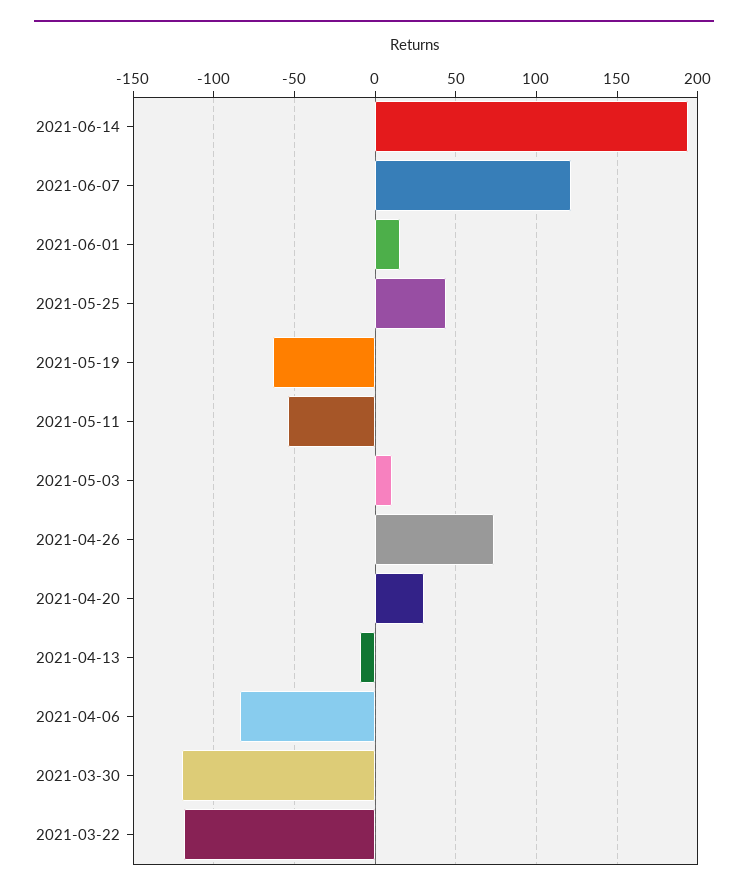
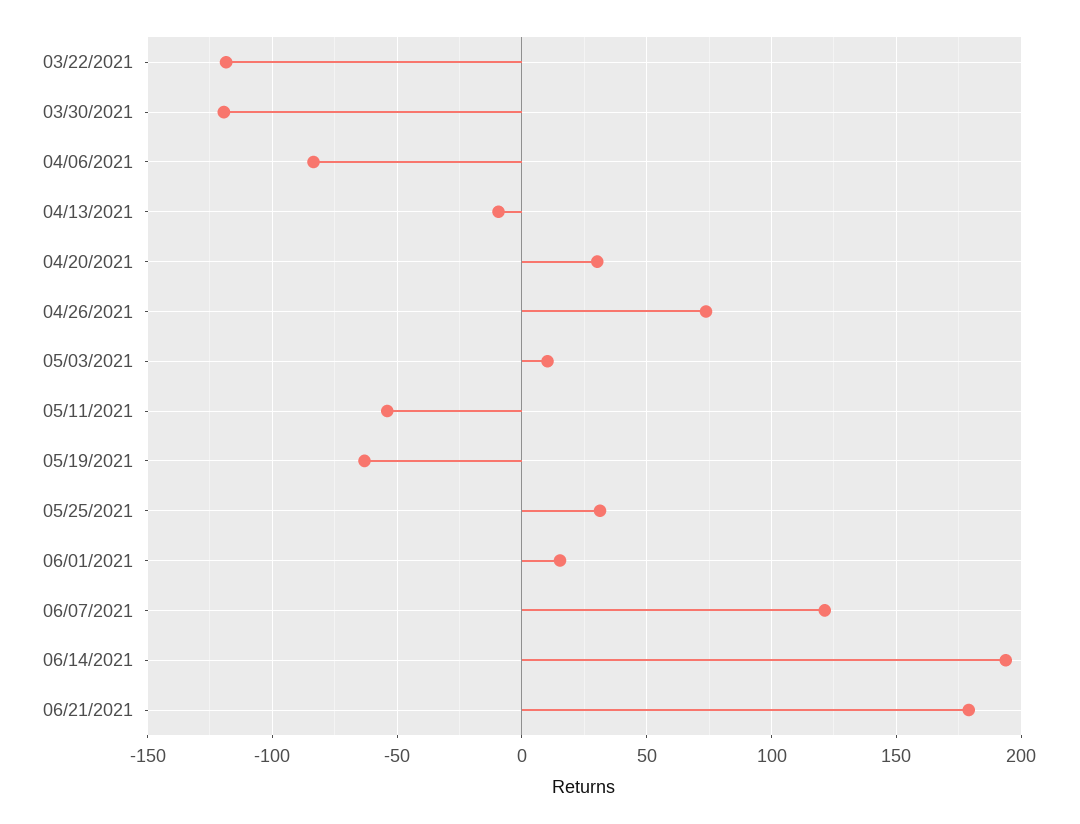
2021-05-25: 45 -> 30
06/21/2021: none -> 180

